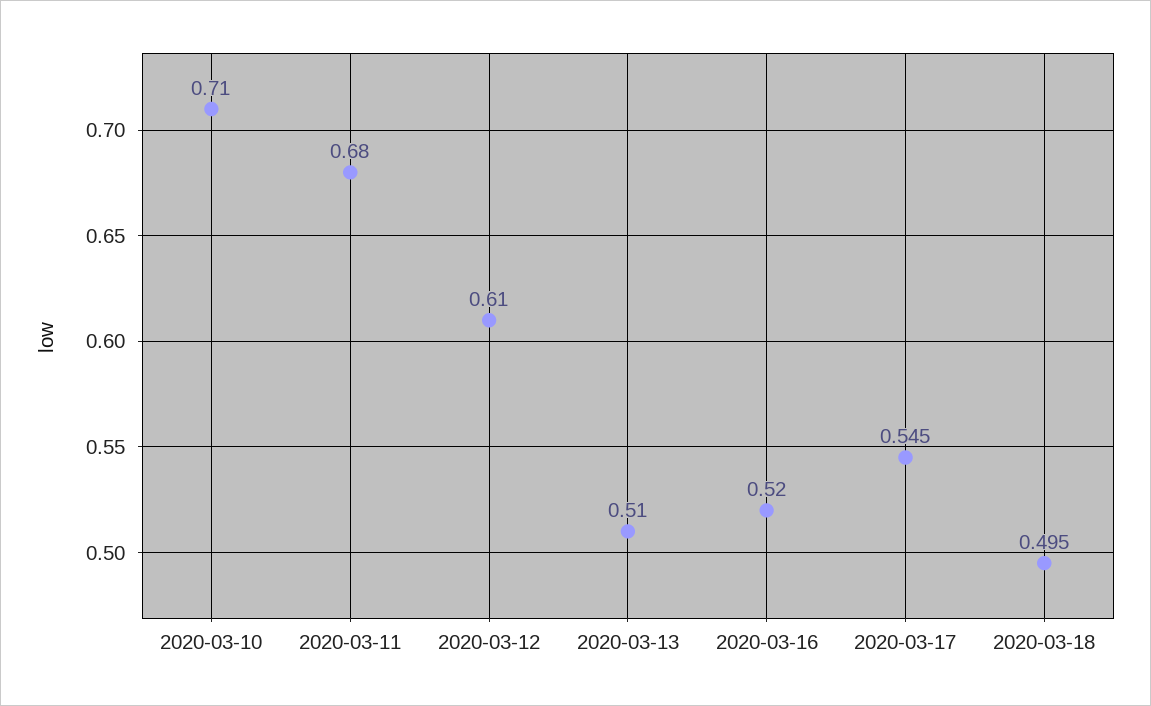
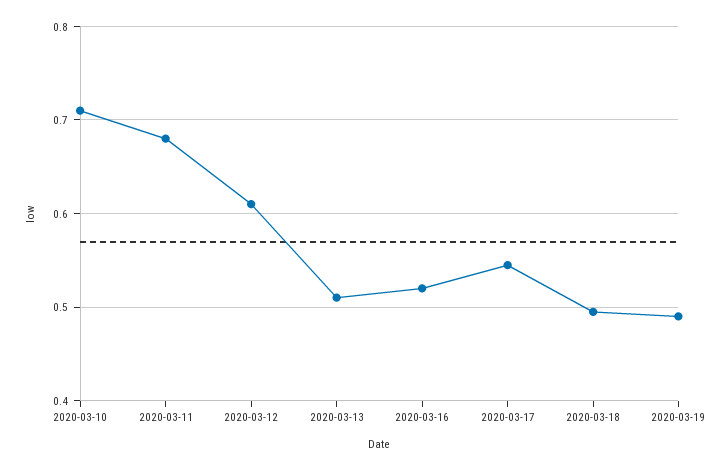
2020-03-19: none -> 0.49

